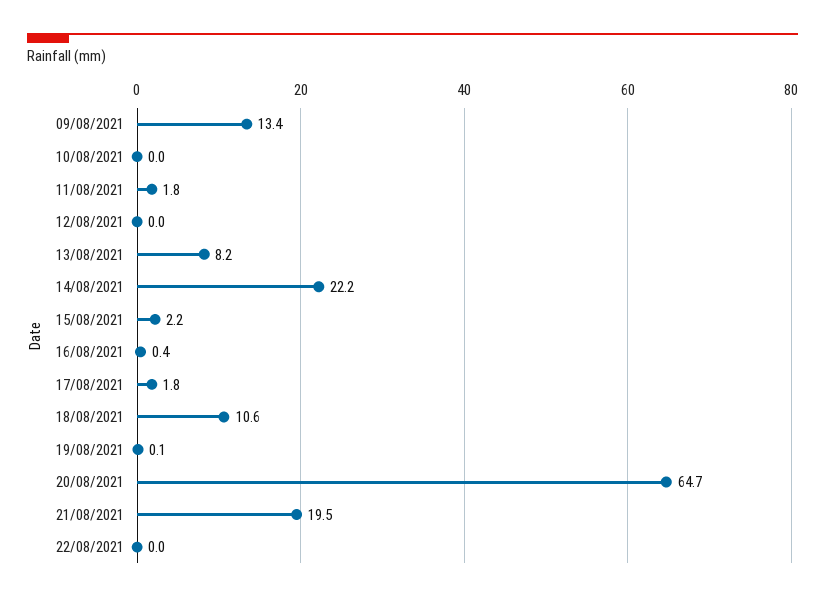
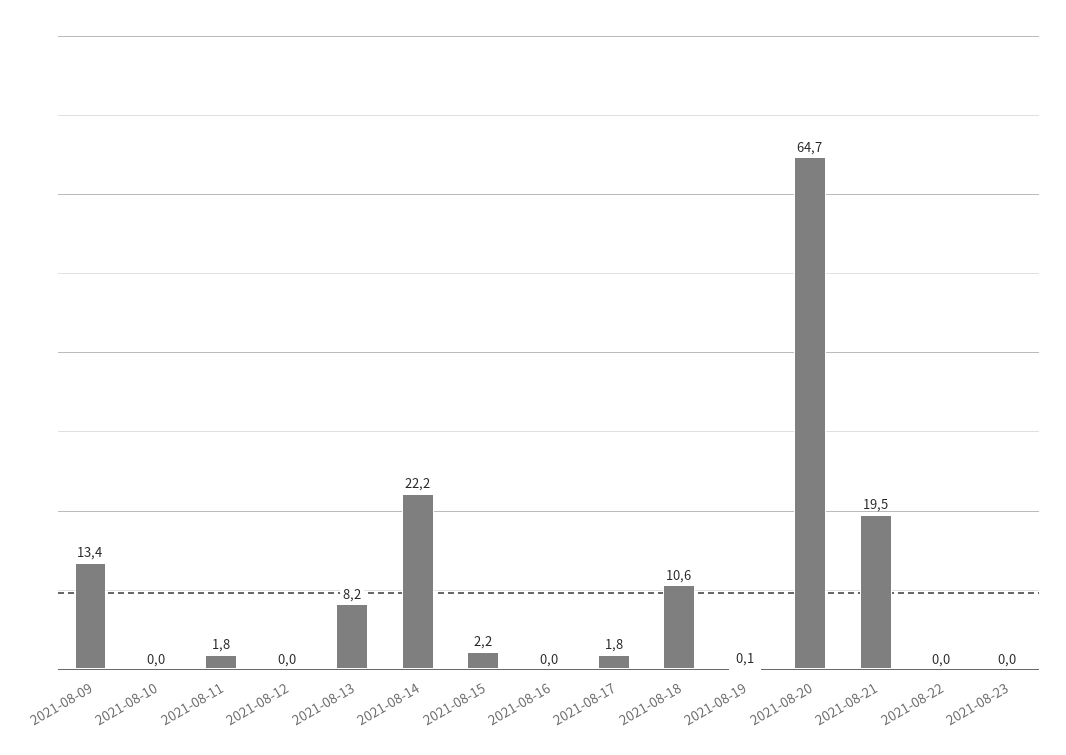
16/08/2021: 0.4 -> 0
2021-08-23: none -> 0

